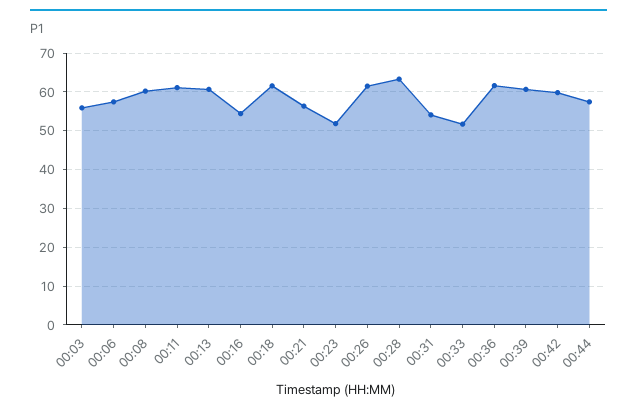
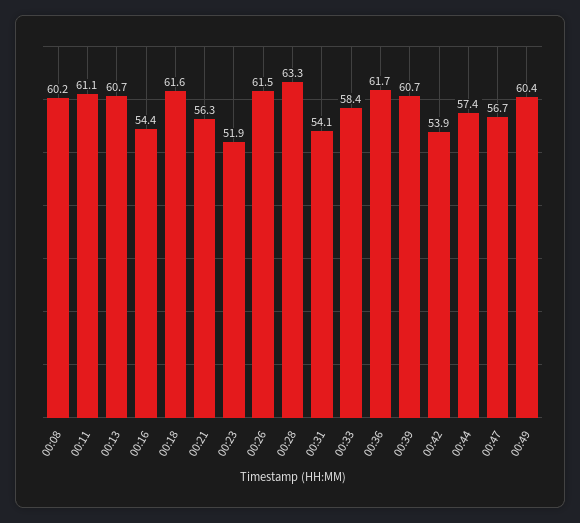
00:03: 56 -> none
00:06: 58 -> none
00:33: 52 -> 58.4
00:42: 60 -> 53.9
00:47: none -> 56.7
00:49: none -> 60.4

